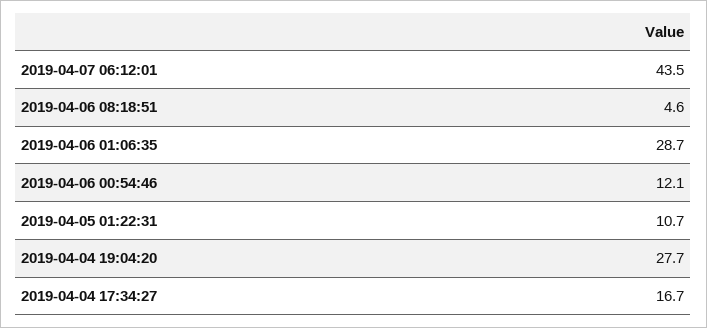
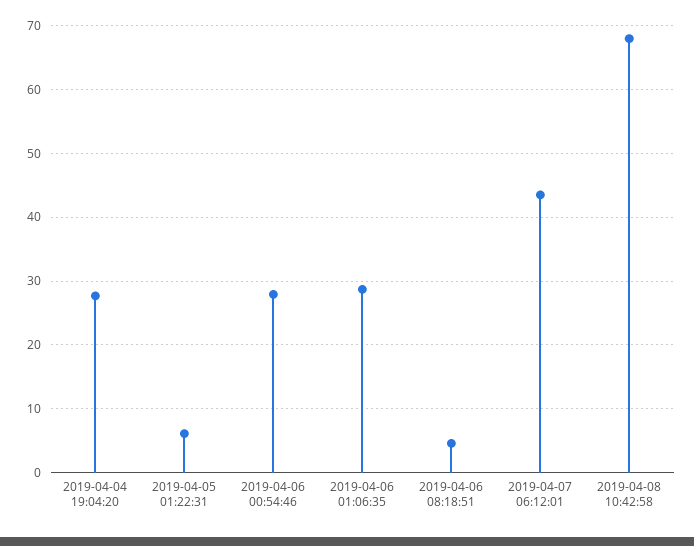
2019-04-06 00:54:46: 12.1 -> 28
2019-04-05 01:22:31: 10.7 -> 6
2019-04-04 17:34:27: 16.7 -> none
2019-04-08 10:42:58: none -> 68

